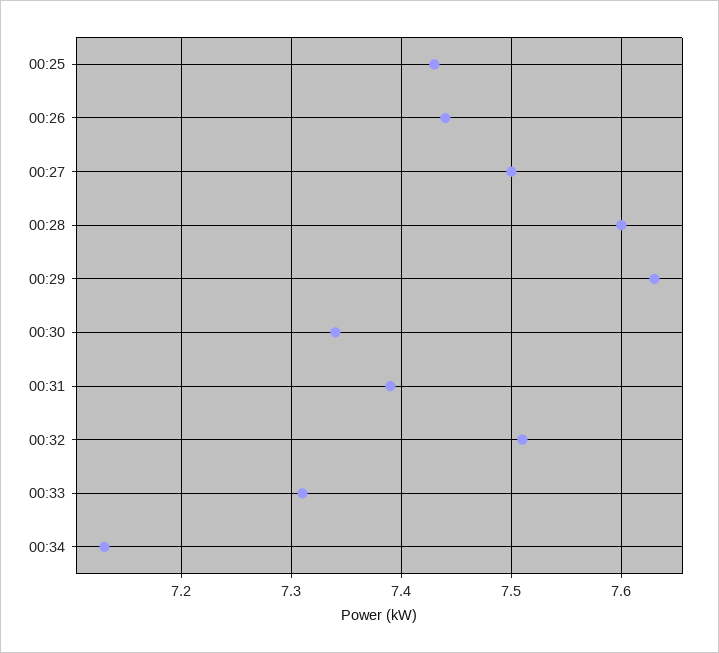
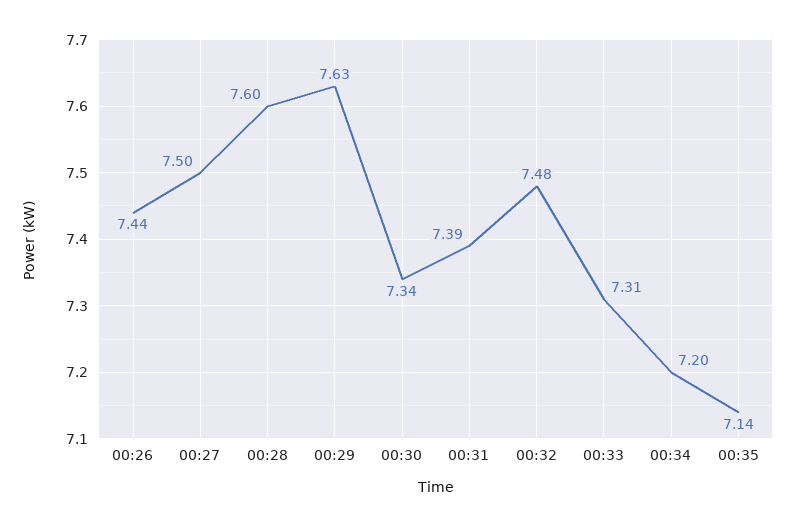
00:25: 7.43 -> none
00:32: 7.51 -> 7.48
00:34: 7.13 -> 7.2
00:35: none -> 7.14

